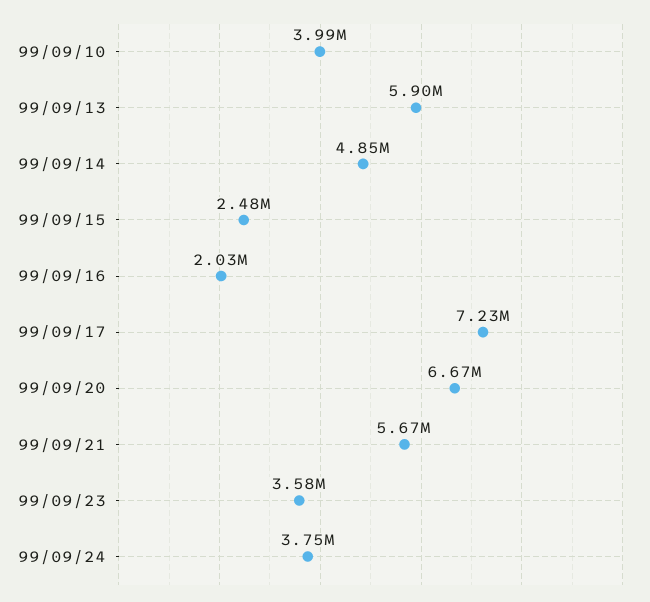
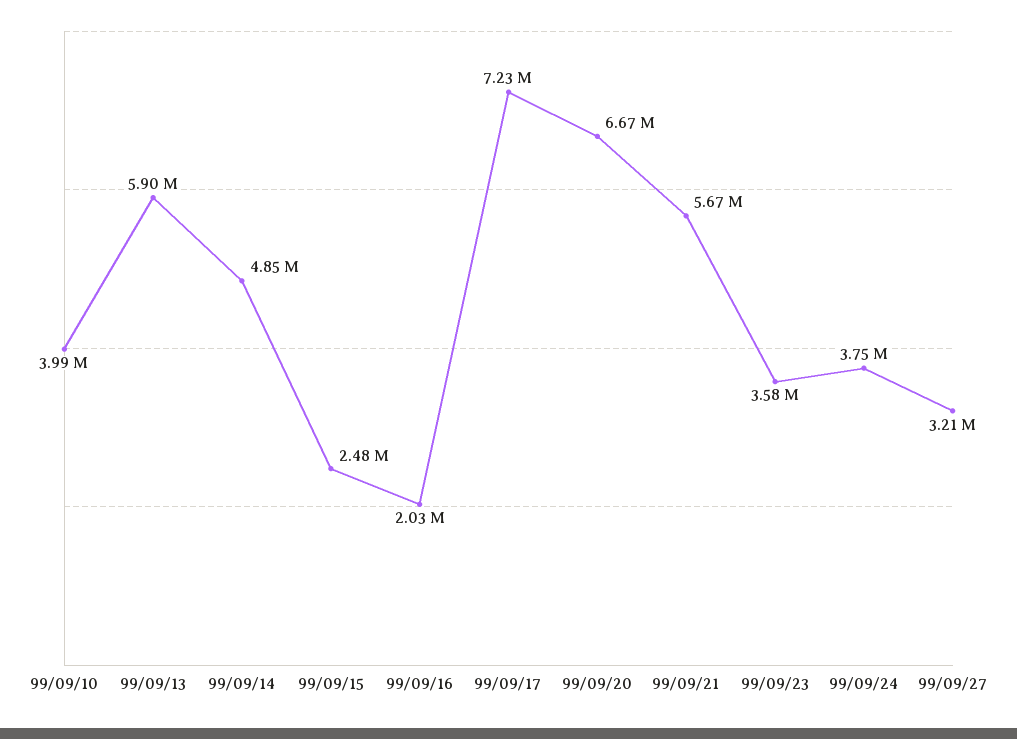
99/09/27: none -> 3210000

